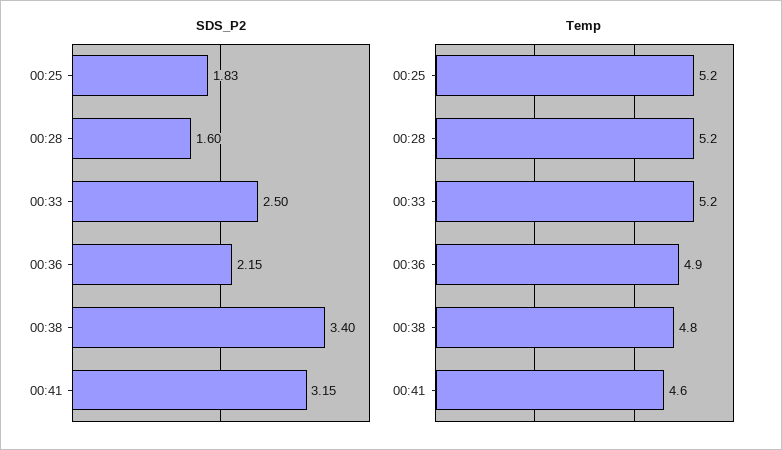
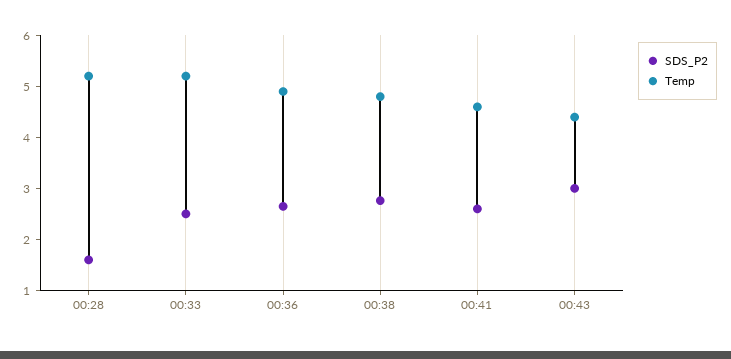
SDS_P2, 00:25: 1.83 -> none
SDS_P2, 00:36: 2.15 -> 2.6
SDS_P2, 00:38: 3.4 -> 2.8
SDS_P2, 00:41: 3.15 -> 2.6
Temp, 00:25: 5.2 -> none
SDS_P2, 00:43: none -> 3
Temp, 00:43: none -> 4.4

